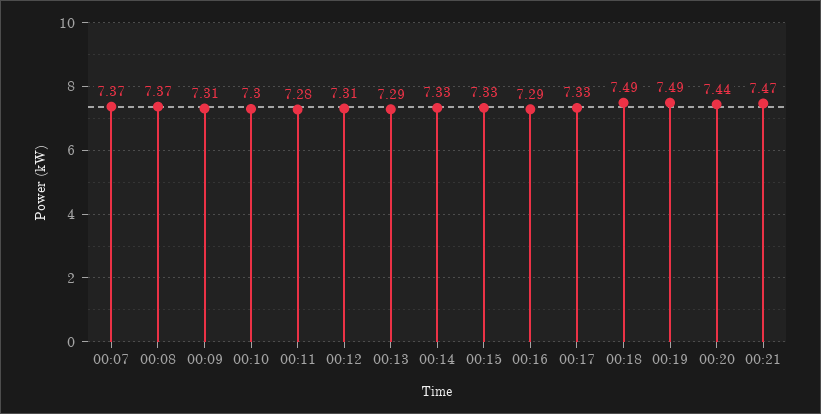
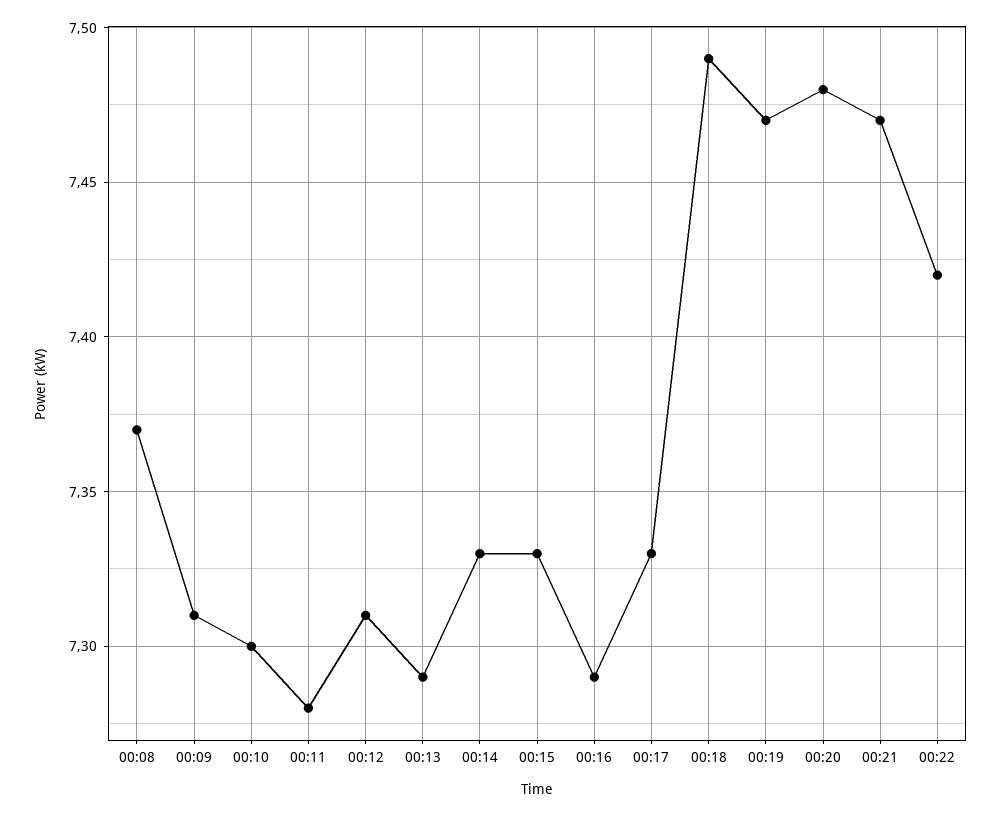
00:07: 7.37 -> none
00:19: 7.49 -> 7.47
00:20: 7.44 -> 7.48
00:22: none -> 7.42

